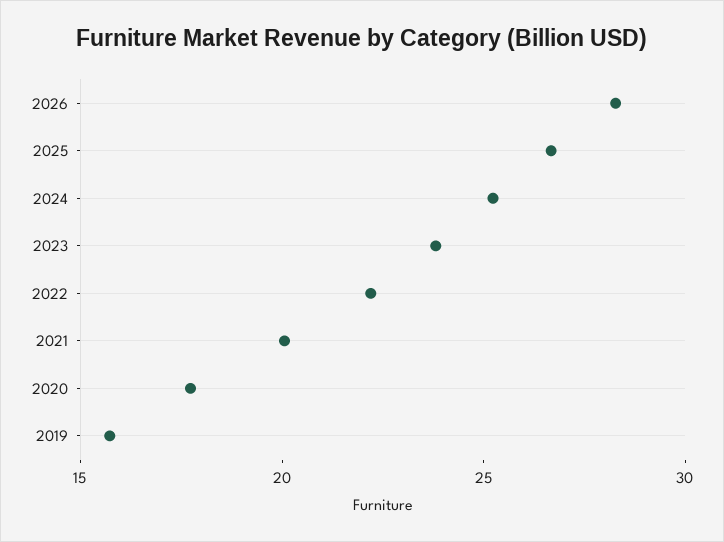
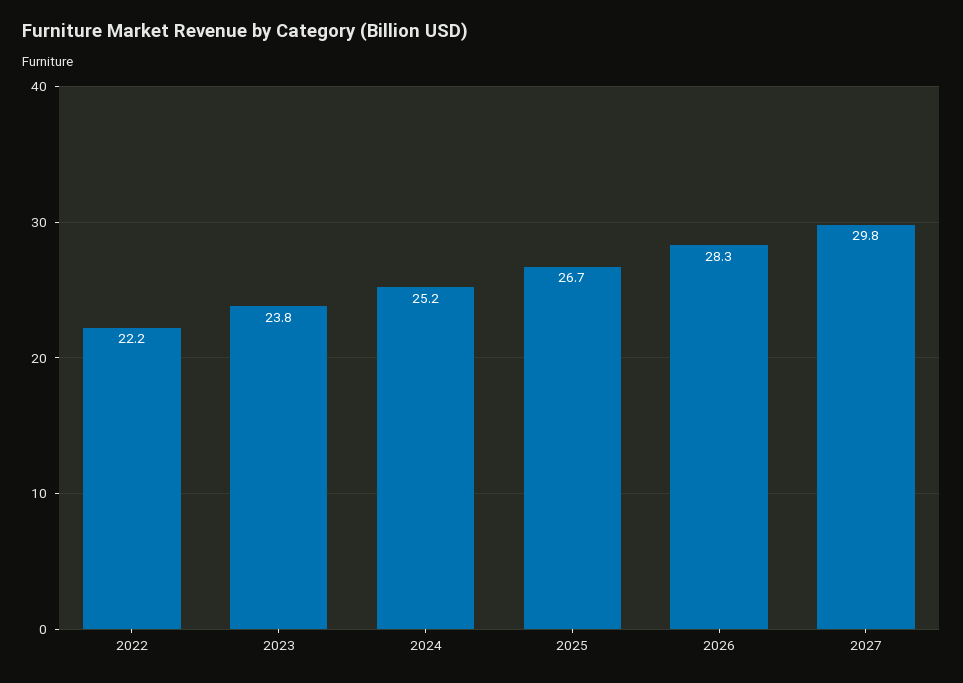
2021: 20 -> none
2020: 18 -> none
2019: 16 -> none
2027: none -> 29.8

